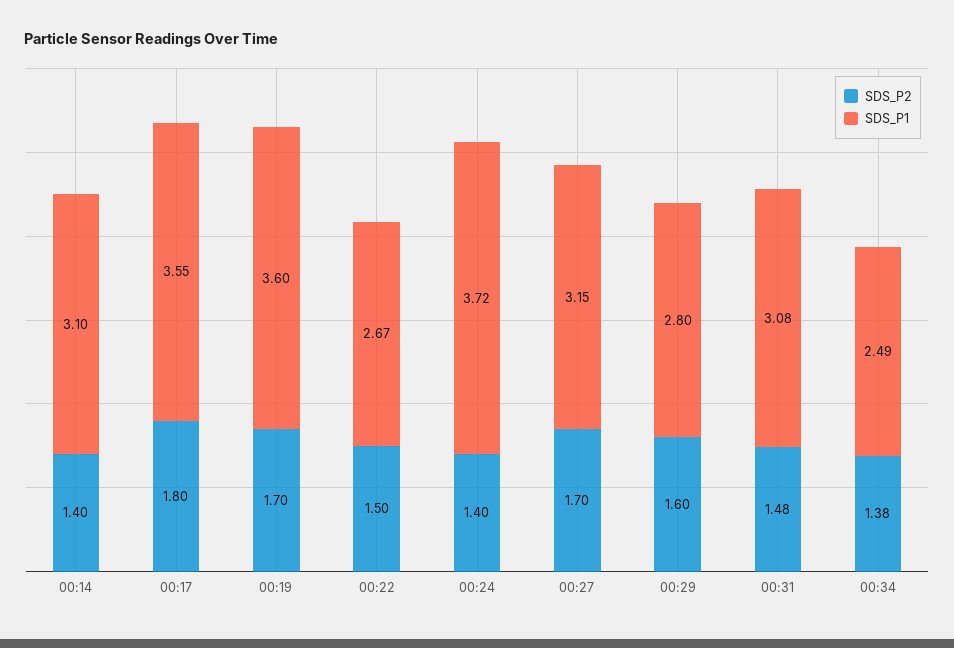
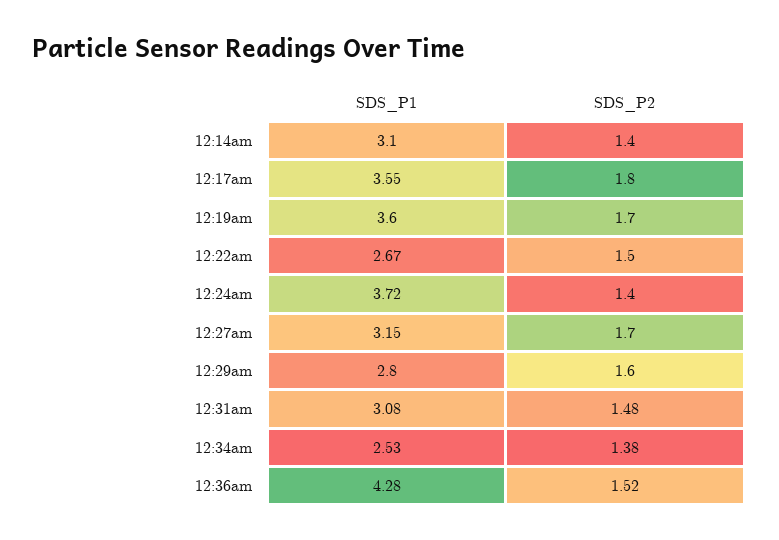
SDS_P1, 00:34: 2.49 -> 2.53
SDS_P1, 12:36am: none -> 4.28
SDS_P2, 12:36am: none -> 1.52

